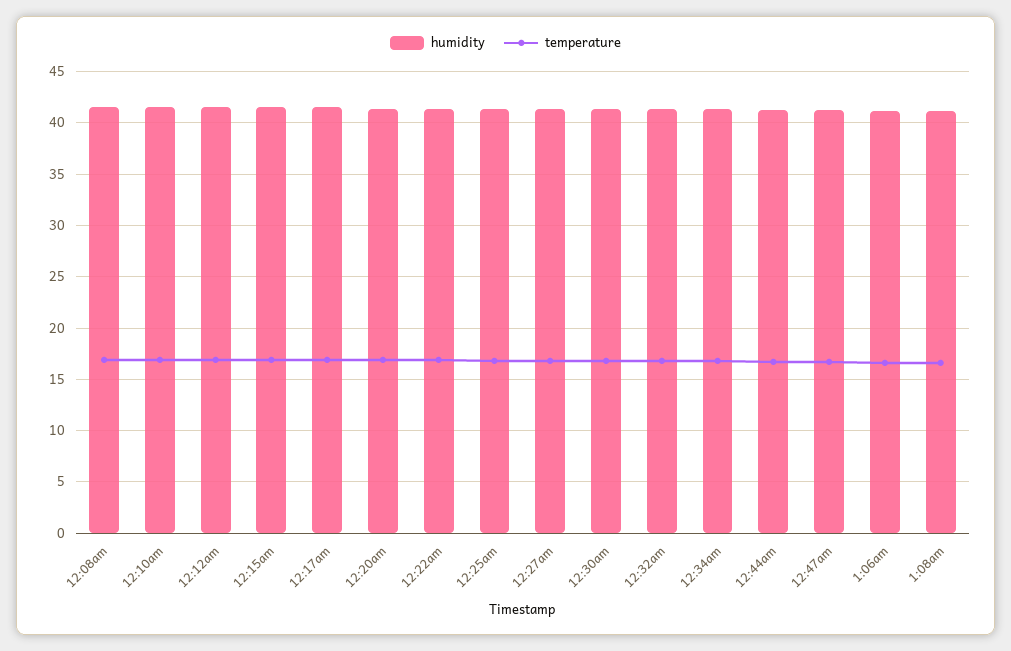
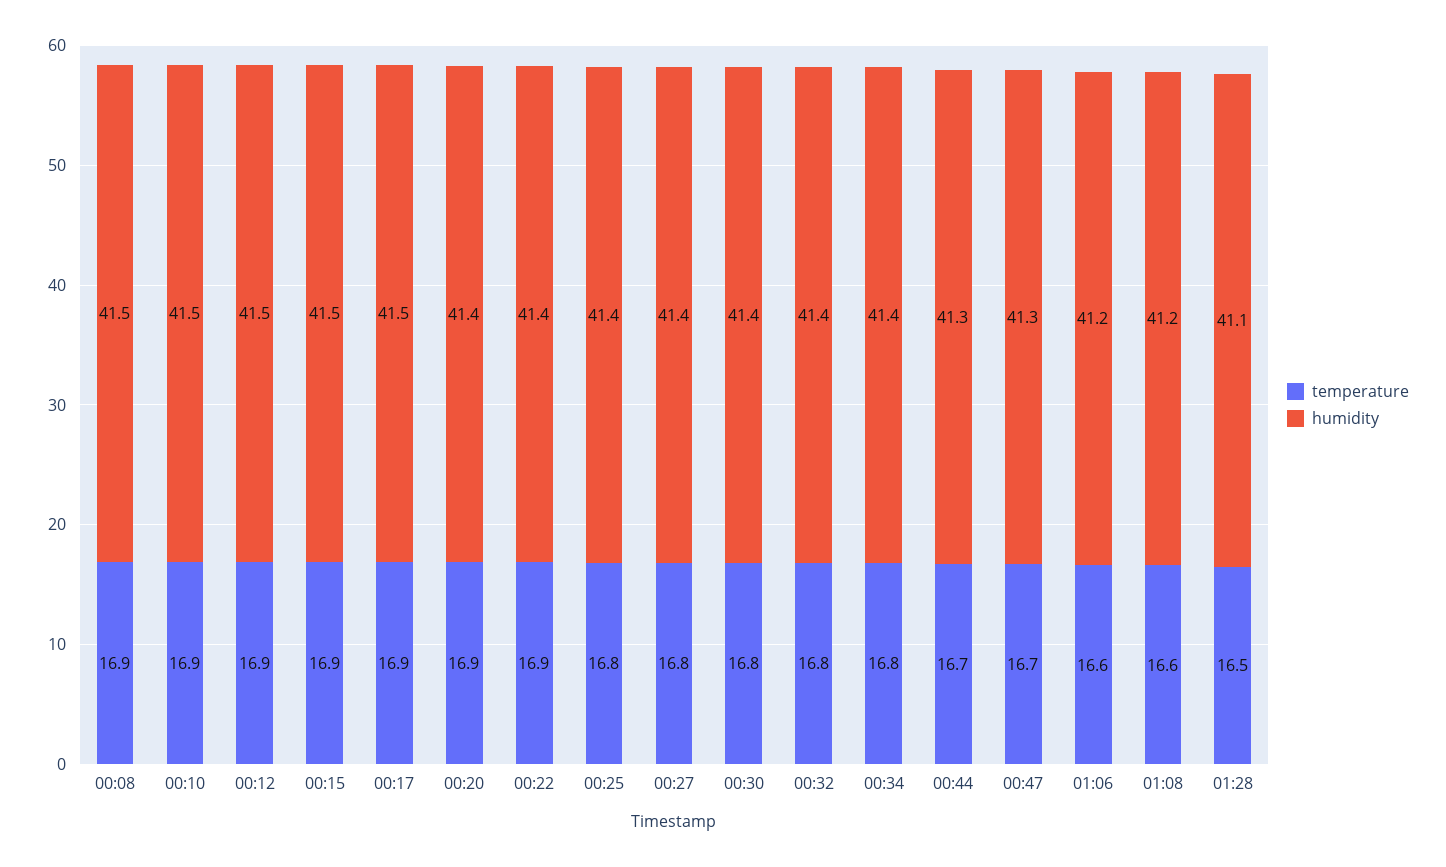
temperature, 01:28: none -> 16.5
humidity, 01:28: none -> 41.1

